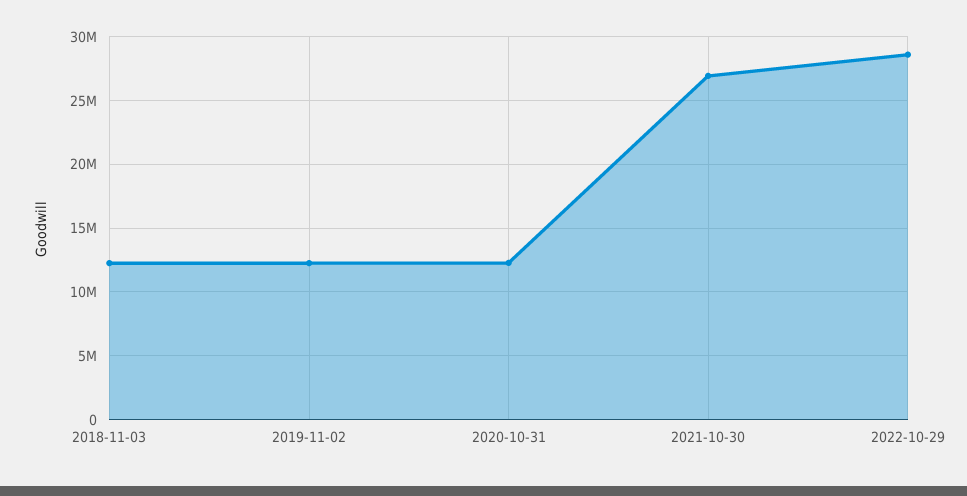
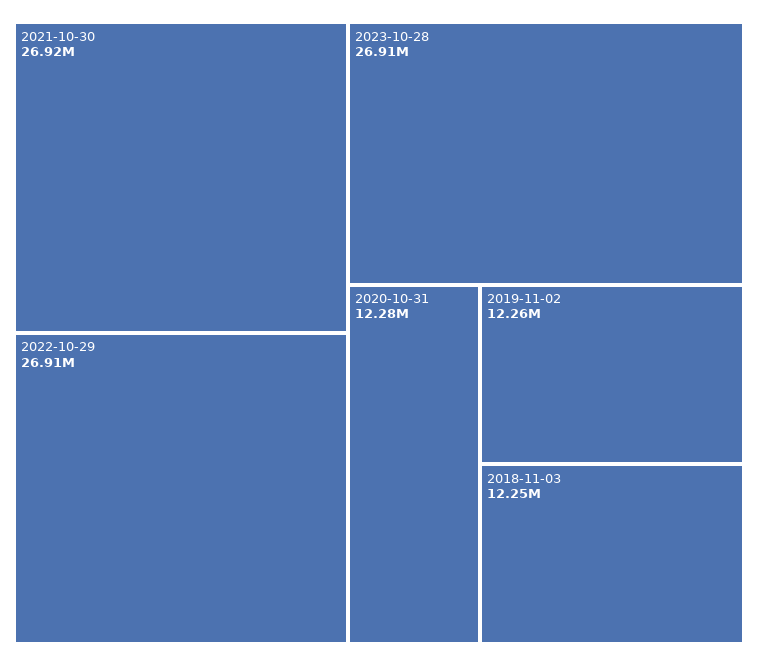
2022-10-29: 28500000 -> 26910000
2023-10-28: none -> 26910000

